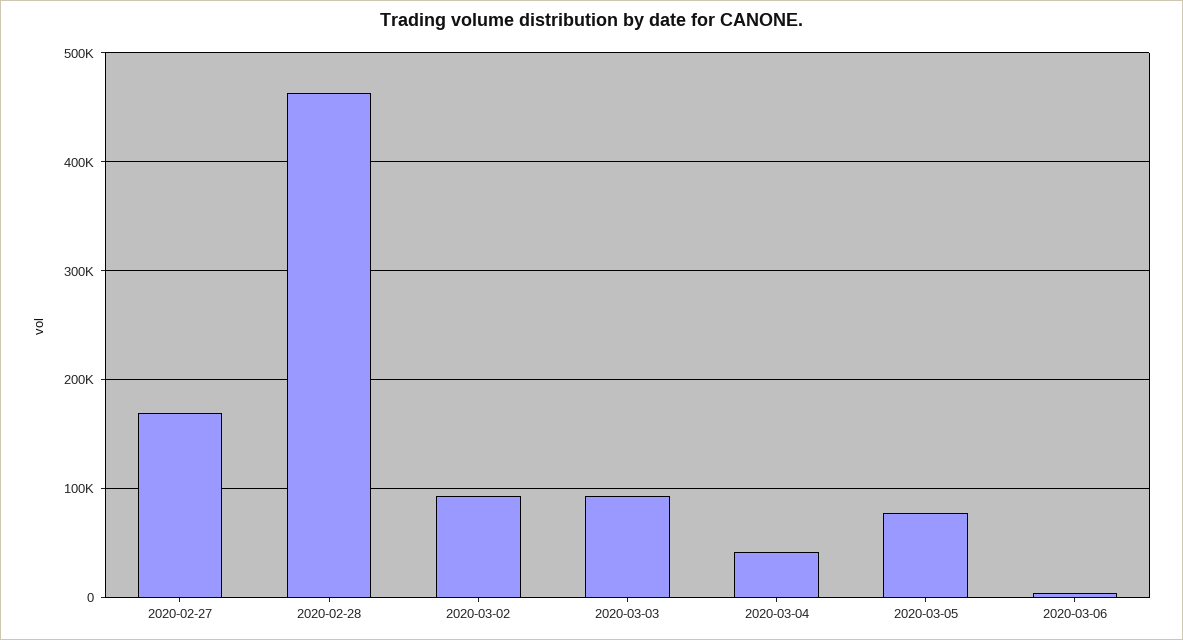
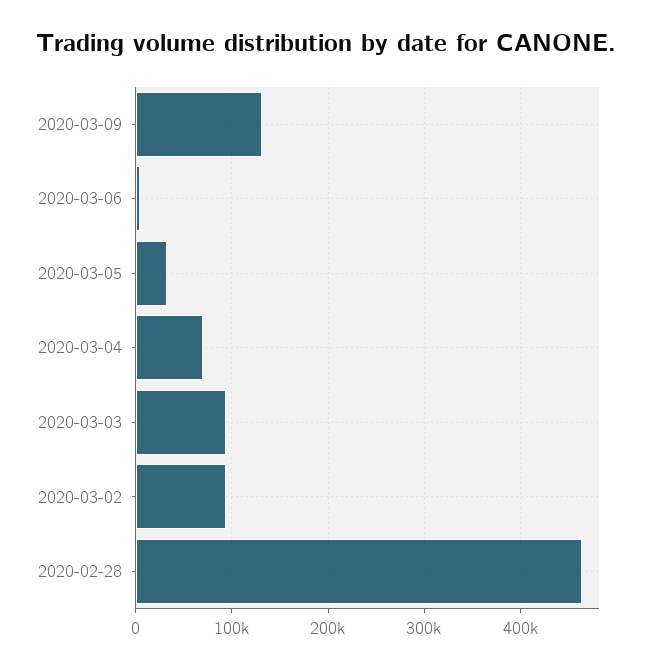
2020-02-27: 170000 -> none
2020-03-04: 40000 -> 70000
2020-03-05: 80000 -> 30000
2020-03-09: none -> 130000

